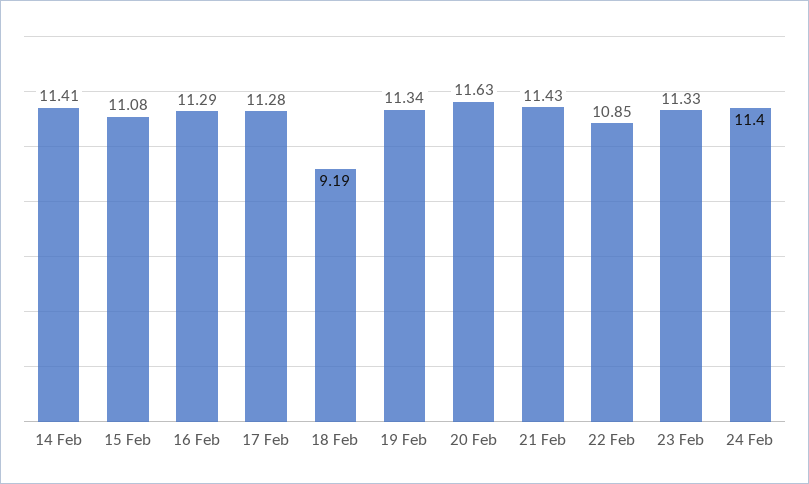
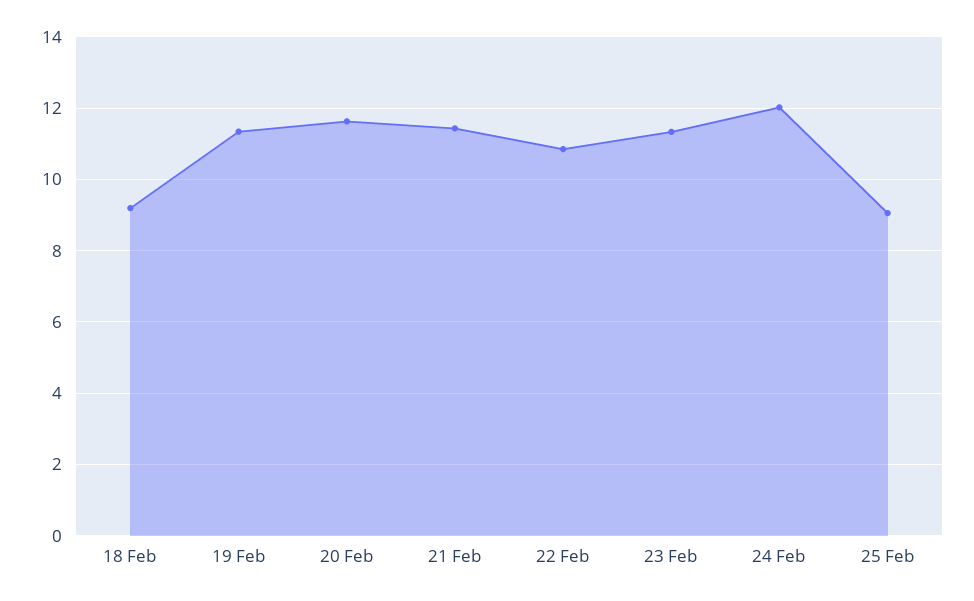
14 Feb: 11.41 -> none
15 Feb: 11.08 -> none
16 Feb: 11.29 -> none
17 Feb: 11.28 -> none
24 Feb: 11.4 -> 12
25 Feb: none -> 9

